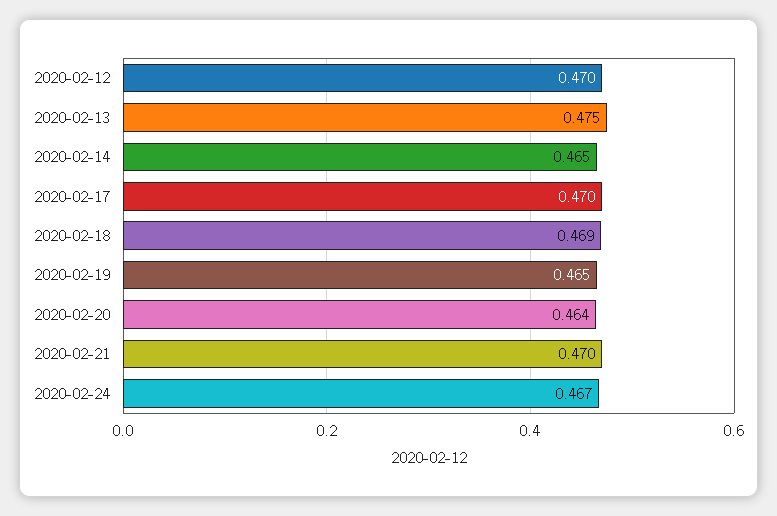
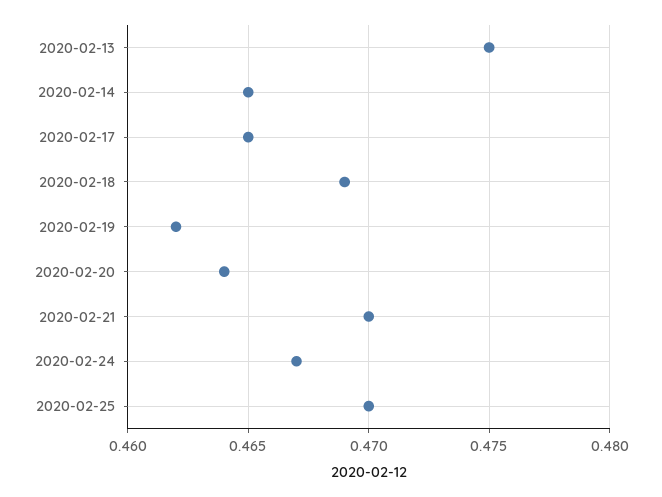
2020-02-12: 0.47 -> none
2020-02-17: 0.47 -> 0.465
2020-02-19: 0.465 -> 0.462
2020-02-25: none -> 0.47

